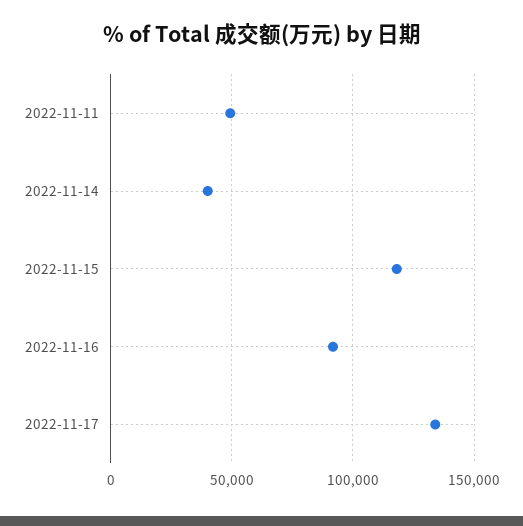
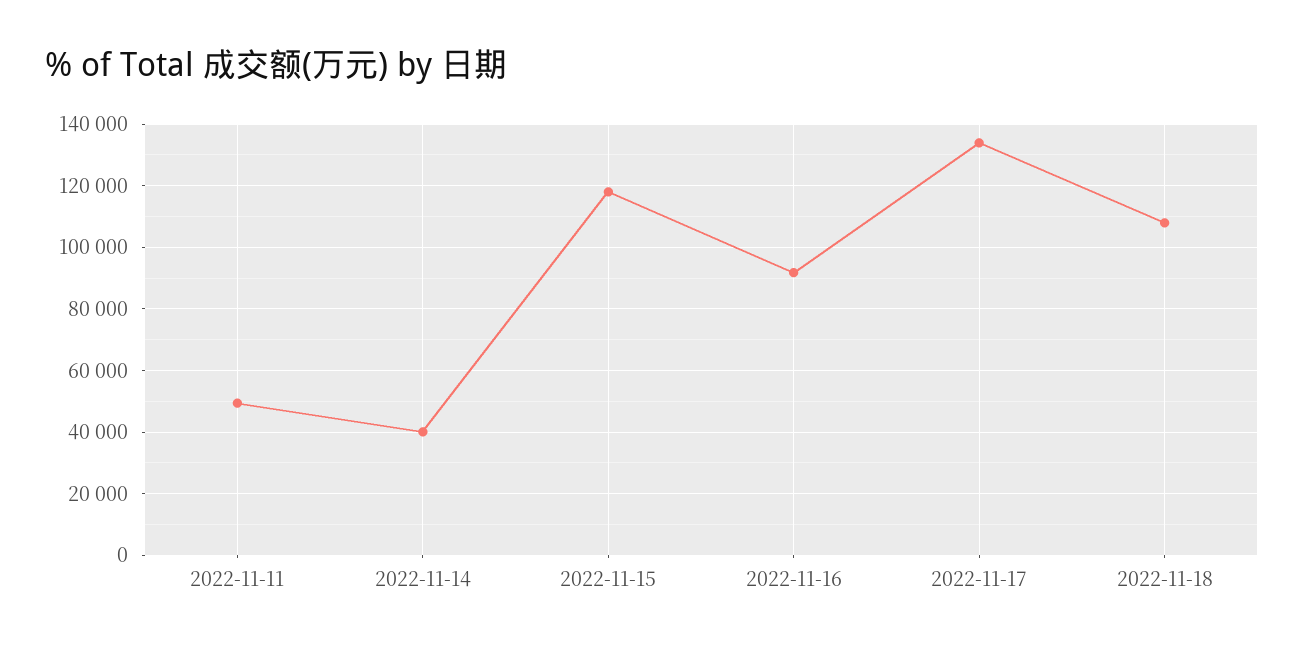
2022-11-18: none -> 108000

